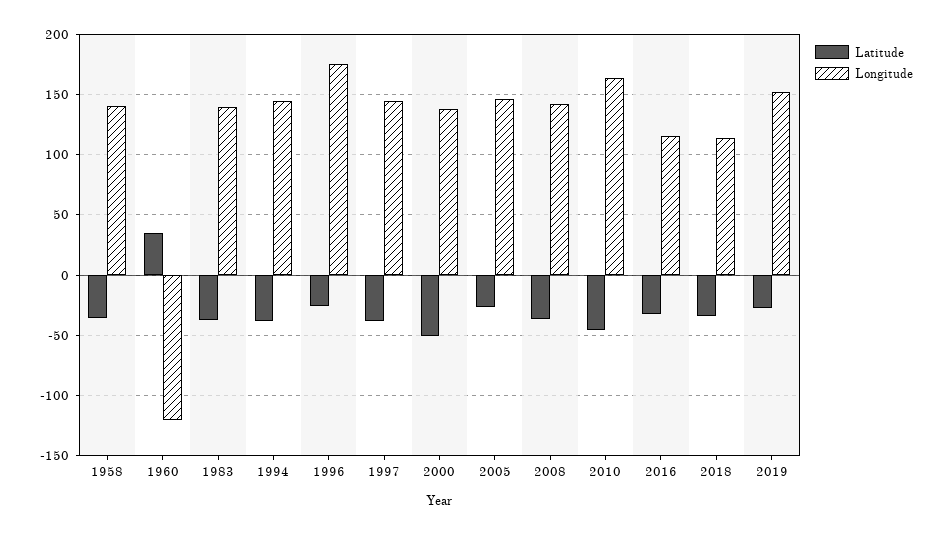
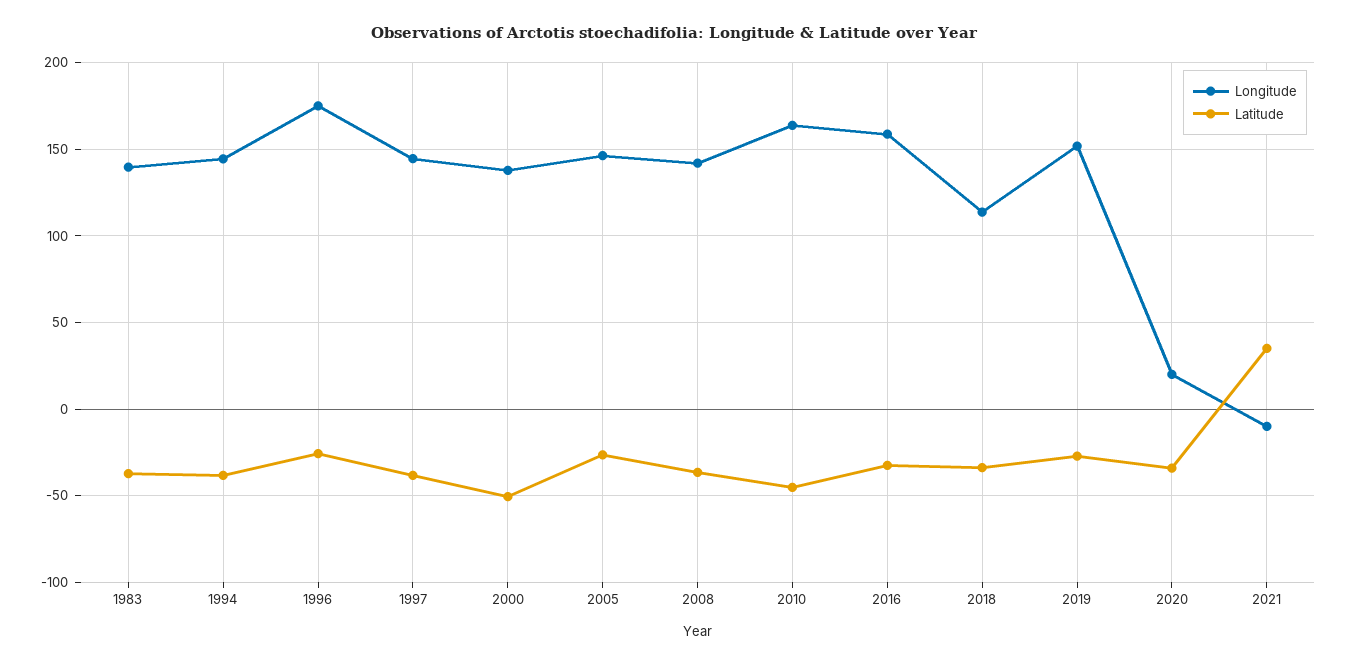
Latitude, 1958: -35 -> none
Longitude, 1958: 140 -> none
Latitude, 1960: 35 -> none
Longitude, 1960: -120 -> none
Longitude, 2016: 115 -> 160
Longitude, 2020: none -> 20
Latitude, 2020: none -> -35
Longitude, 2021: none -> -10
Latitude, 2021: none -> 35

